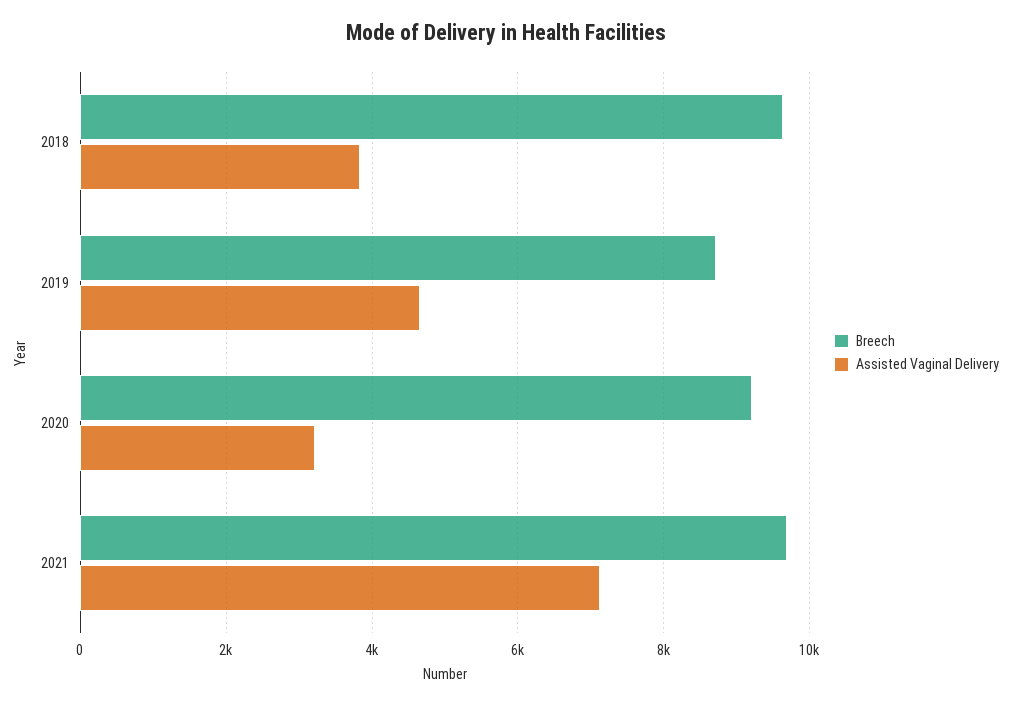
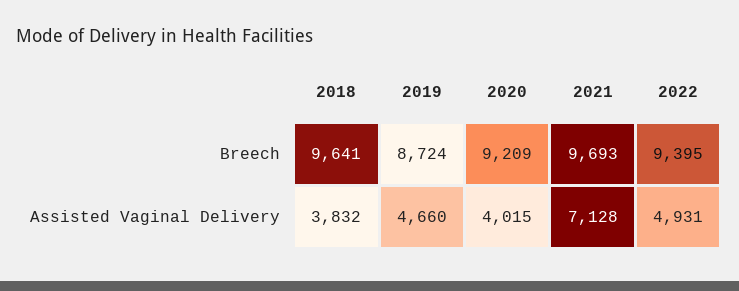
Assisted Vaginal Delivery, 2020: 3200 -> 4015
Breech, 2022: none -> 9395
Assisted Vaginal Delivery, 2022: none -> 4931

